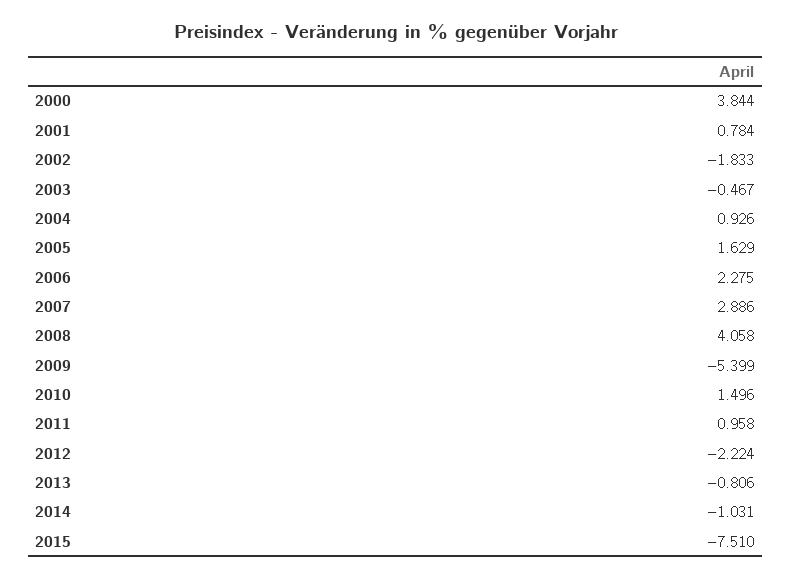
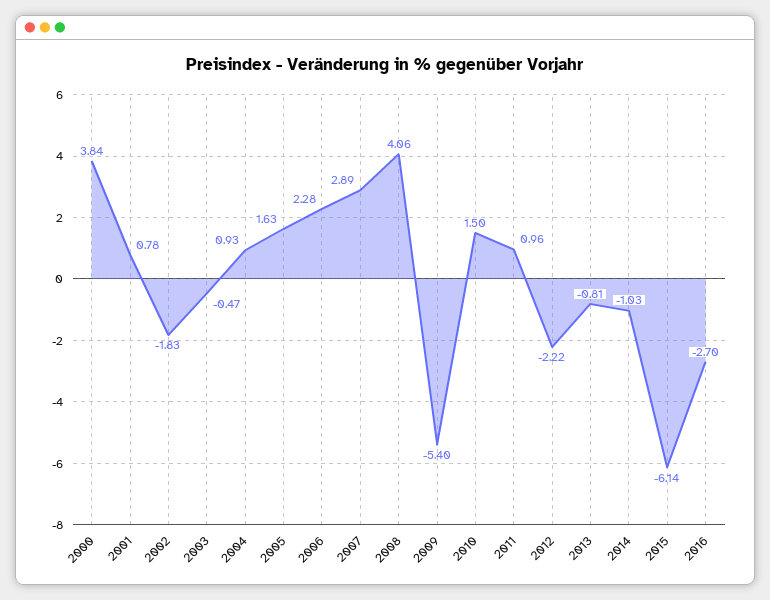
2015: -7.51 -> -6.14
2016: none -> -2.7

